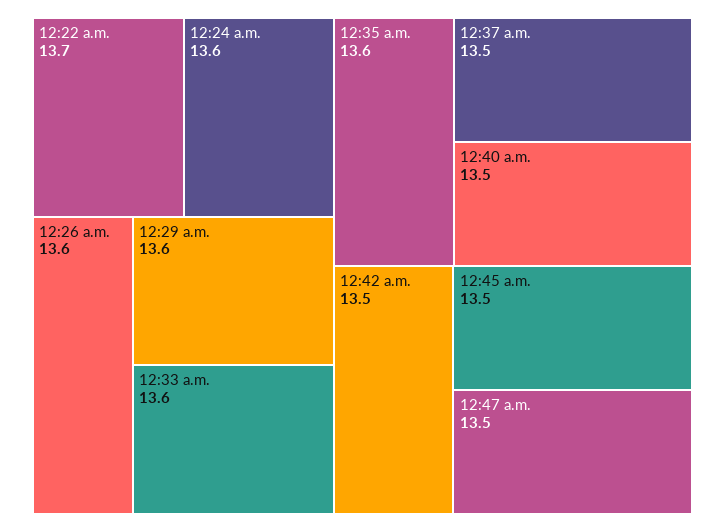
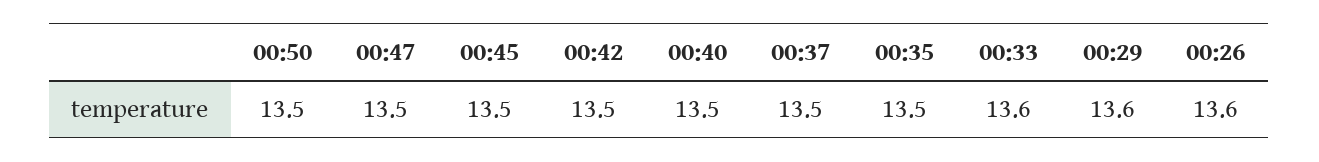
12:22 a.m.: 13.7 -> none
12:24 a.m.: 13.6 -> none
12:35 a.m.: 13.6 -> 13.5
00:50: none -> 13.5

